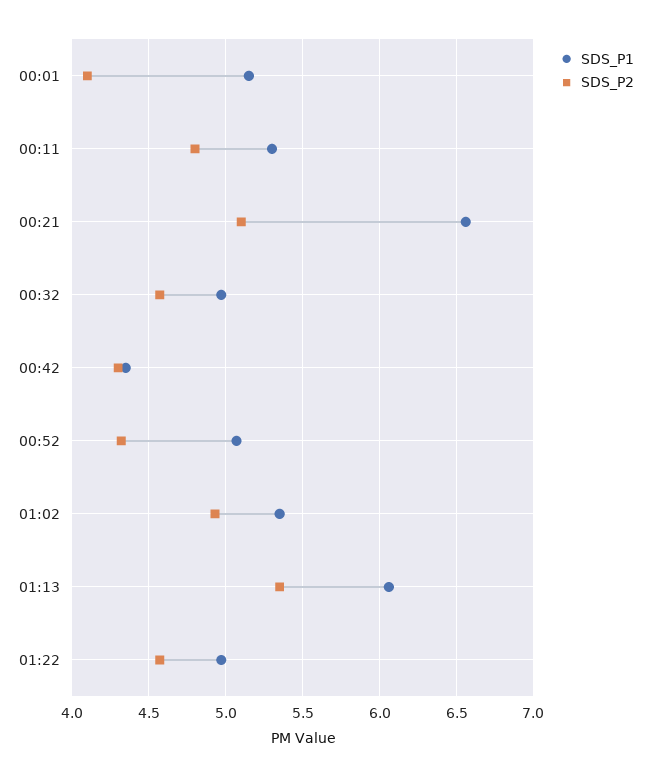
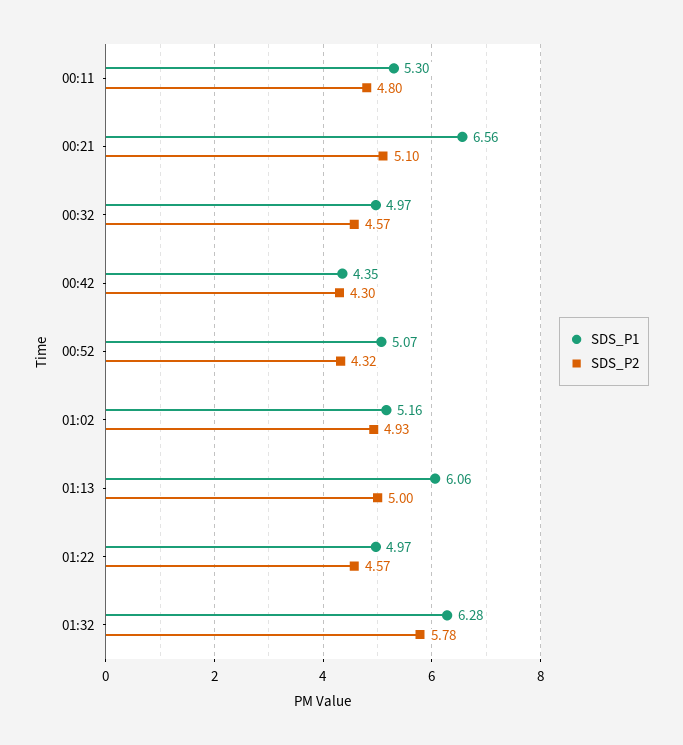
SDS_P1, 00:01: 5.15 -> none
SDS_P2, 00:01: 4.1 -> none
SDS_P1, 01:02: 5.35 -> 5.16
SDS_P2, 01:13: 5.35 -> 5
SDS_P1, 01:32: none -> 6.28
SDS_P2, 01:32: none -> 5.78

